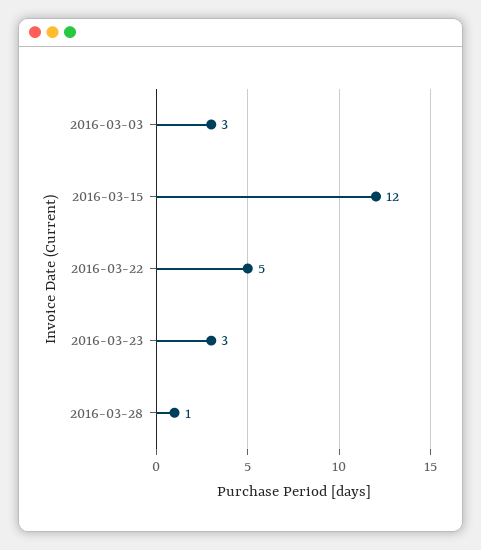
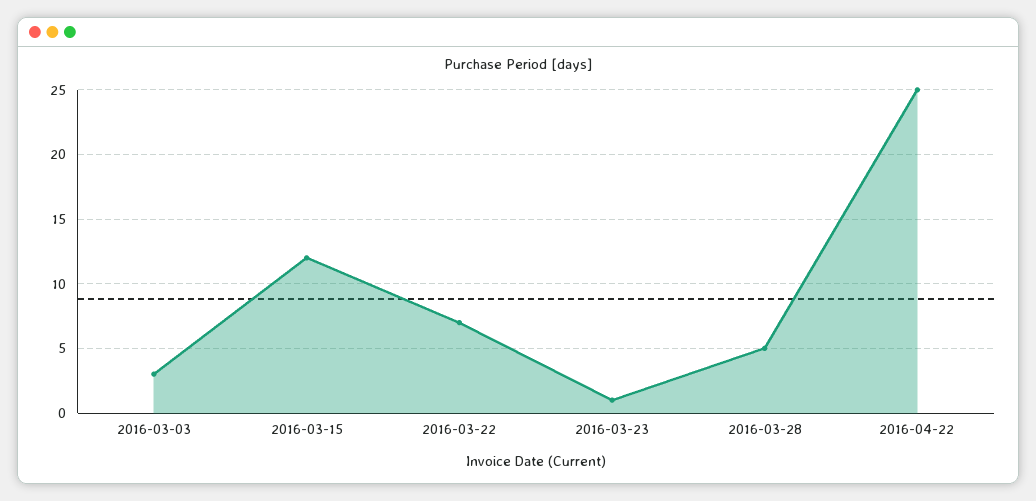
2016-03-22: 5 -> 7
2016-03-23: 3 -> 1
2016-03-28: 1 -> 5
2016-04-22: none -> 25

